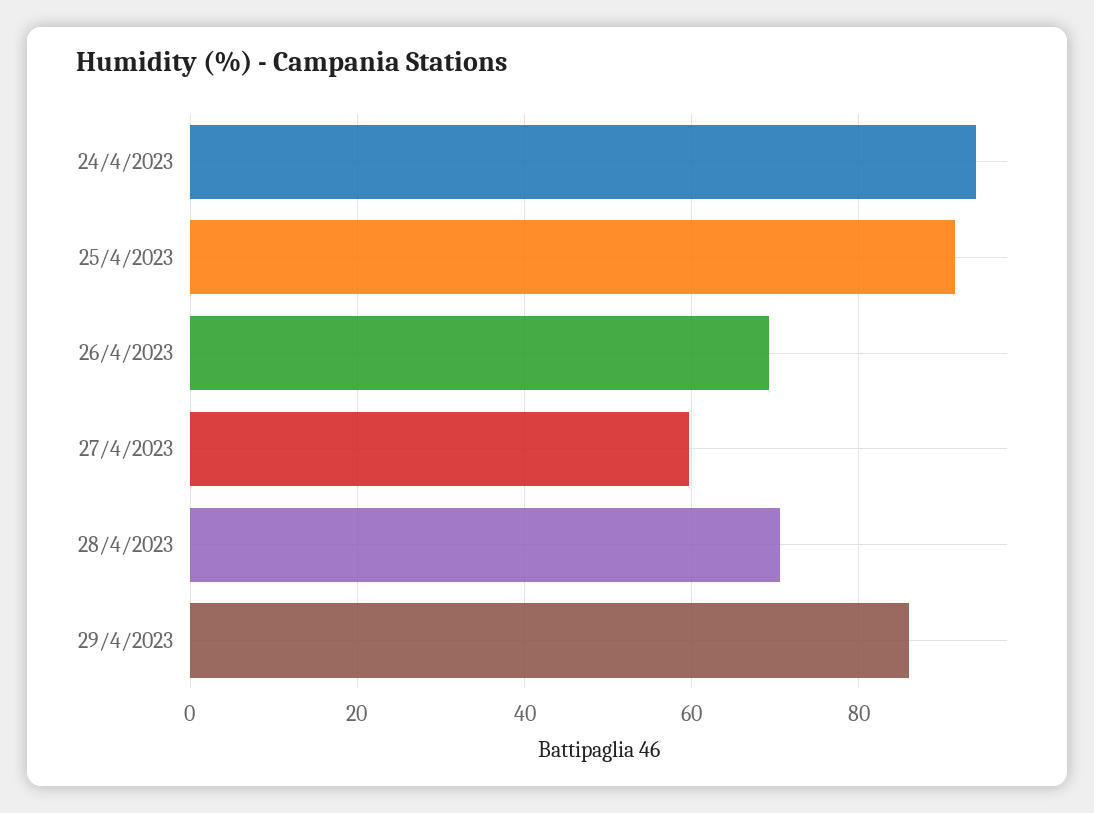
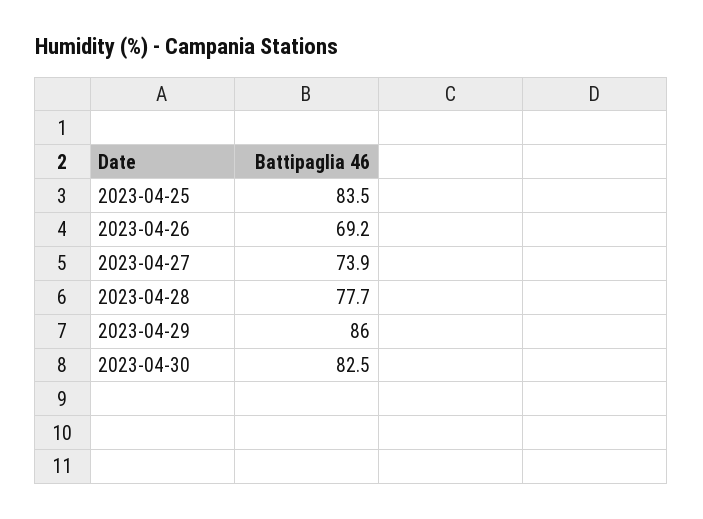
24/4/2023: 94 -> none
25/4/2023: 92 -> 83.5
27/4/2023: 60 -> 73.9
28/4/2023: 70 -> 77.7
2023-04-30: none -> 82.5

